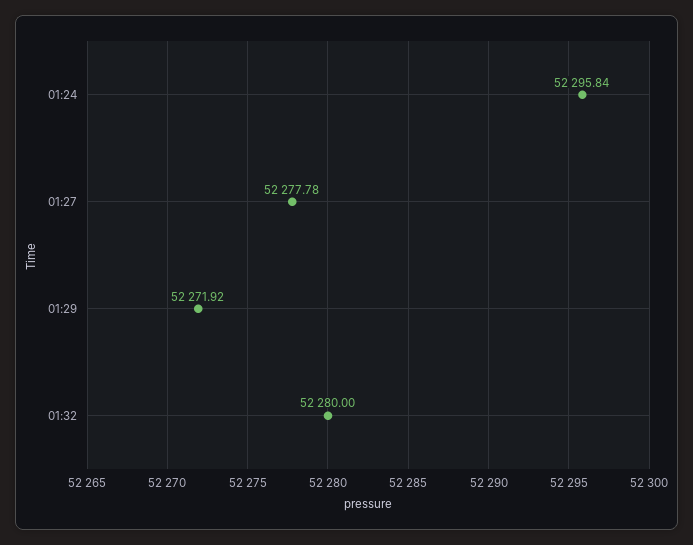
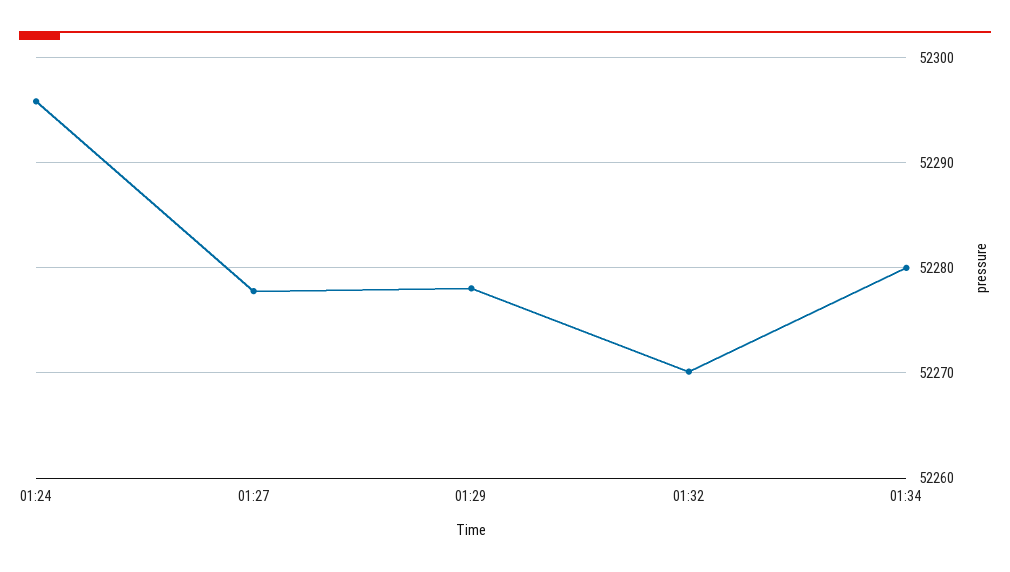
01:29: 52271.92 -> 52278
01:32: 52280 -> 52270
01:34: none -> 52280

